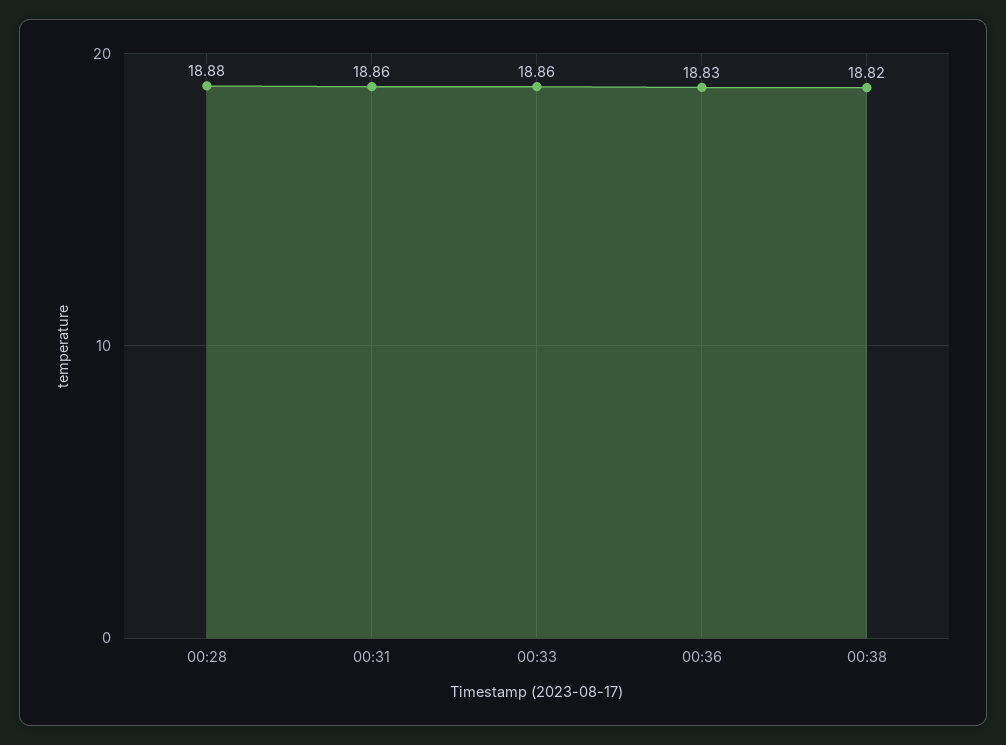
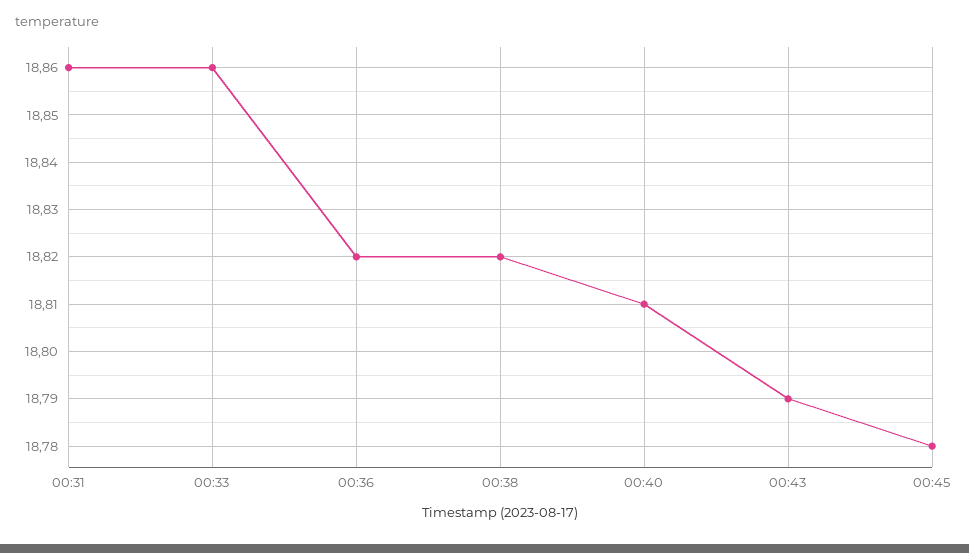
00:28: 18.88 -> none
00:36: 18.83 -> 18.82
00:40: none -> 18.81
00:43: none -> 18.79
00:45: none -> 18.78

